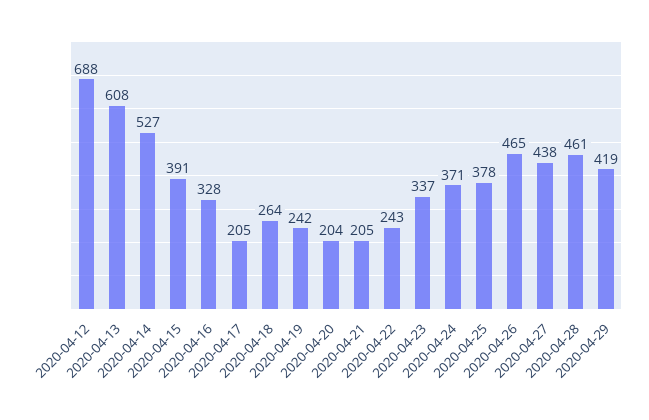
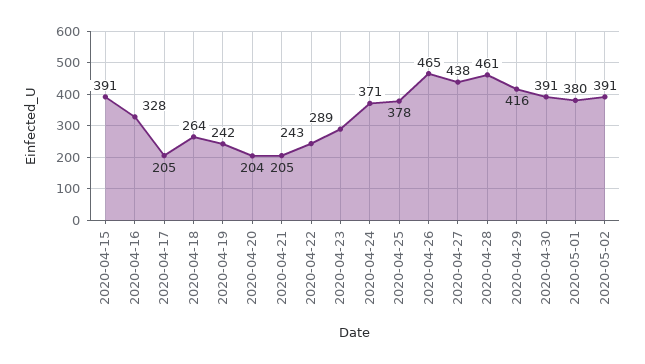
2020-04-12: 688 -> none
2020-04-13: 608 -> none
2020-04-14: 527 -> none
2020-04-23: 337 -> 289
2020-04-29: 419 -> 416
2020-04-30: none -> 391
2020-05-01: none -> 380
2020-05-02: none -> 391

